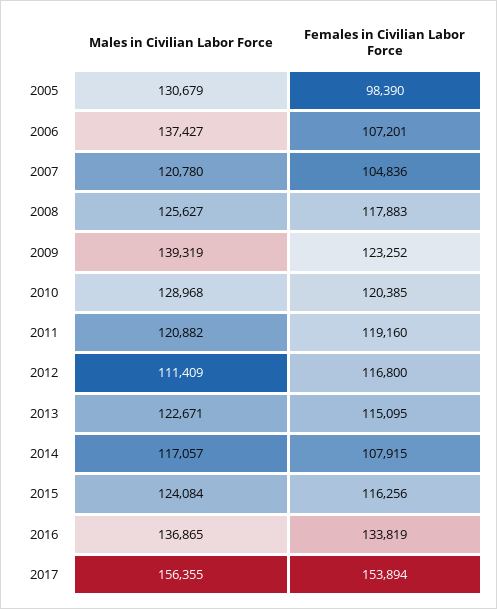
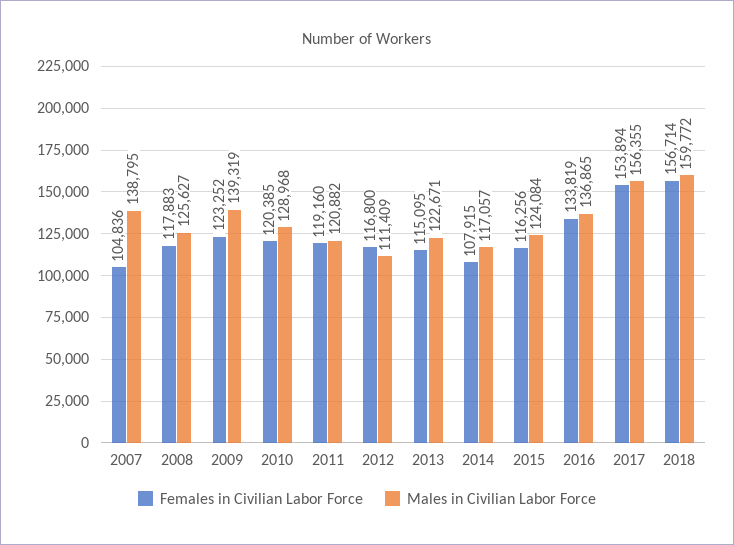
Males in Civilian Labor Force, 2005: 130679 -> none
Females in Civilian Labor Force, 2005: 98390 -> none
Males in Civilian Labor Force, 2006: 137427 -> none
Females in Civilian Labor Force, 2006: 107201 -> none
Males in Civilian Labor Force, 2007: 120780 -> 138795
Females in Civilian Labor Force, 2018: none -> 156714
Males in Civilian Labor Force, 2018: none -> 159772

